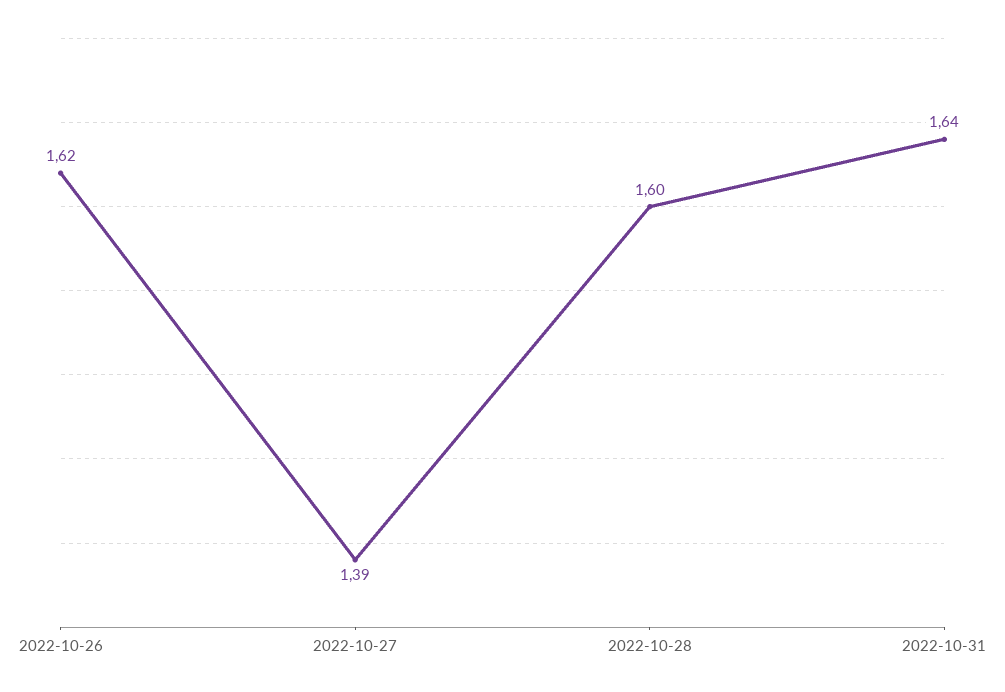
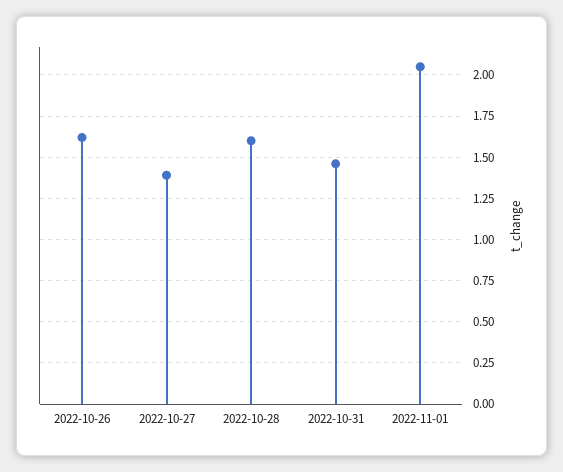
2022-10-31: 1.64 -> 1.45
2022-11-01: none -> 2.05

